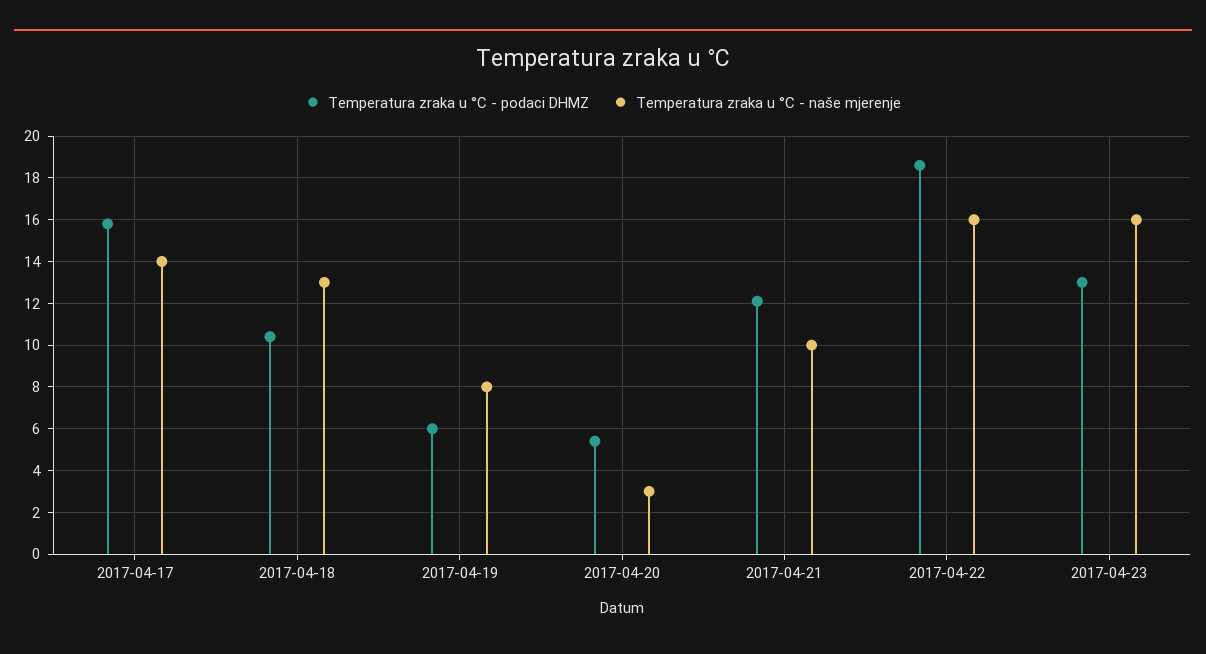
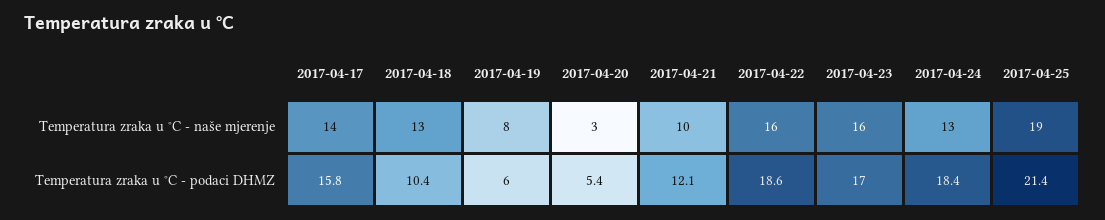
Temperatura zraka u °C - podaci DHMZ, 2017-04-23: 13 -> 17
Temperatura zraka u °C - naše mjerenje, 2017-04-24: none -> 13
Temperatura zraka u °C - naše mjerenje, 2017-04-25: none -> 19
Temperatura zraka u °C - podaci DHMZ, 2017-04-24: none -> 18.4
Temperatura zraka u °C - podaci DHMZ, 2017-04-25: none -> 21.4

